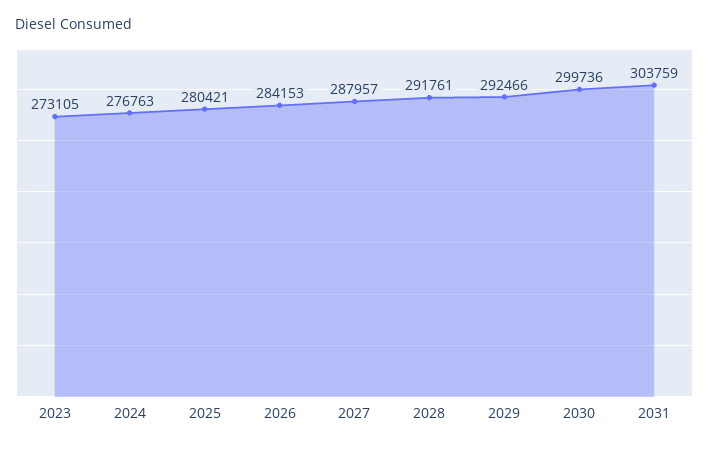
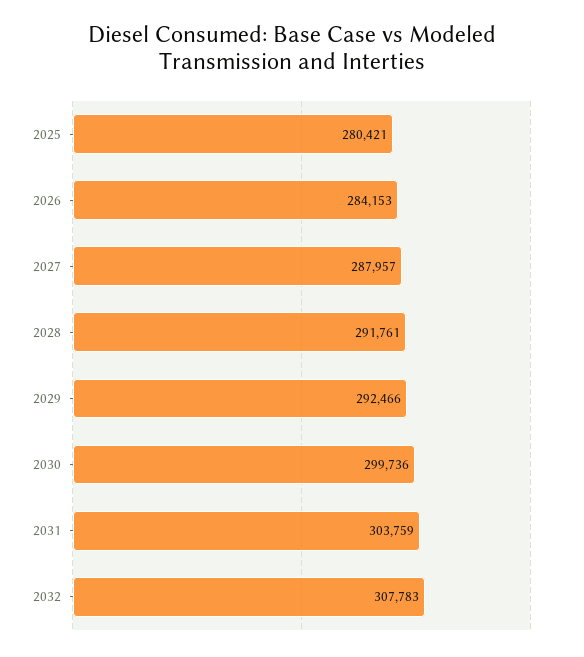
2023: 273105 -> none
2024: 276763 -> none
2032: none -> 307783

